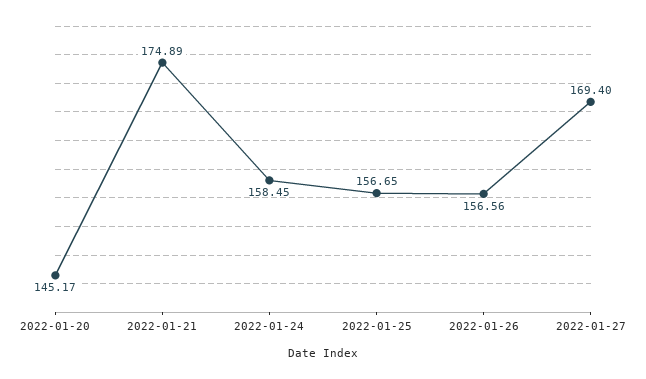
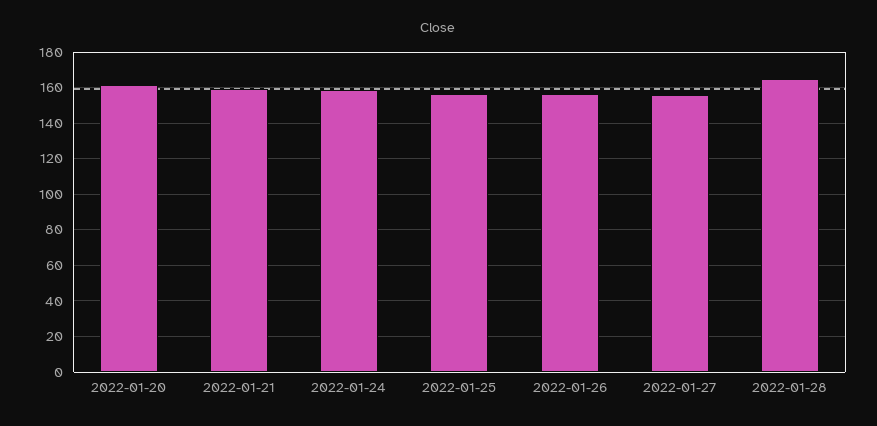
2022-01-20: 145.17 -> 160
2022-01-21: 174.89 -> 160
2022-01-27: 169.4 -> 155
2022-01-28: none -> 165

